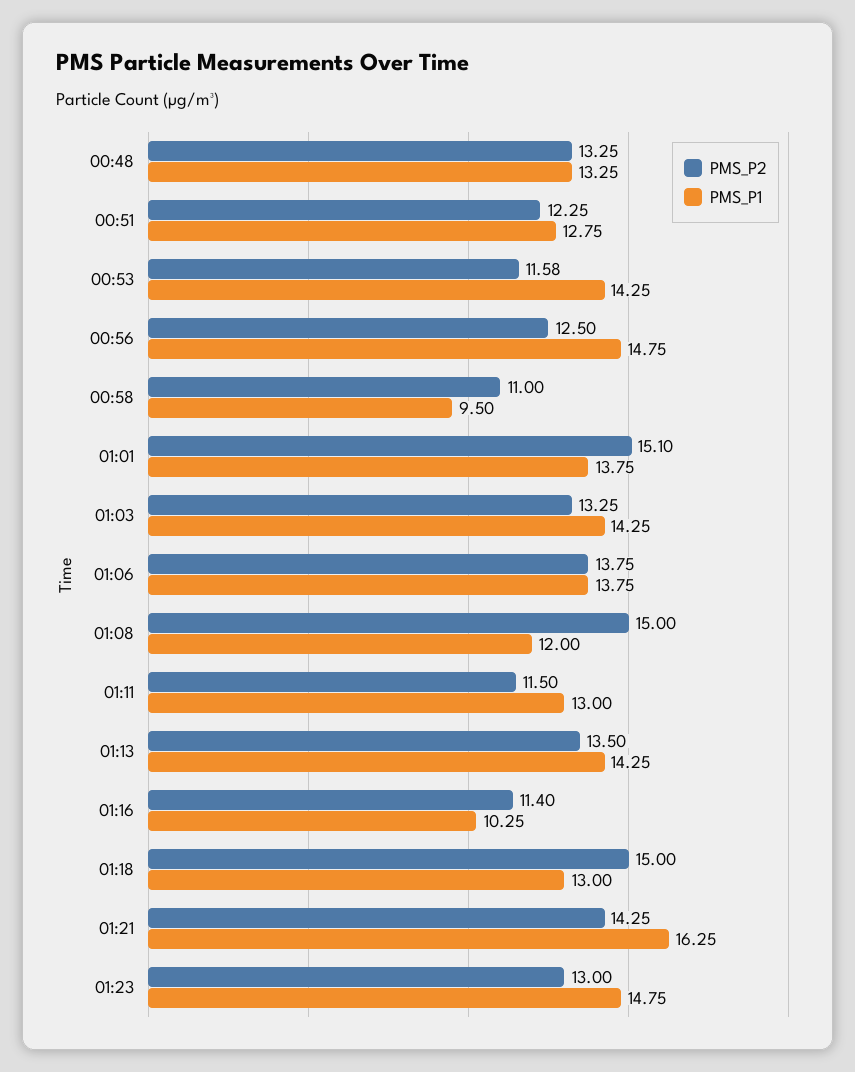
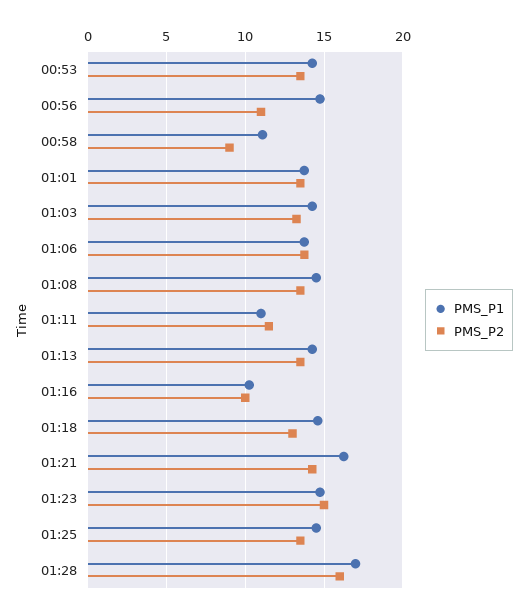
PMS_P2, 00:48: 13.25 -> none
PMS_P1, 00:48: 13.25 -> none
PMS_P2, 00:51: 12.25 -> none
PMS_P1, 00:51: 12.75 -> none
PMS_P2, 00:53: 11.58 -> 13.5
PMS_P2, 00:56: 12.5 -> 11
PMS_P2, 00:58: 11 -> 9
PMS_P1, 00:58: 9.5 -> 11
PMS_P2, 01:01: 15.1 -> 13.5
PMS_P2, 01:08: 15 -> 13.5
PMS_P1, 01:08: 12 -> 14.5
PMS_P1, 01:11: 13 -> 11
PMS_P2, 01:16: 11.4 -> 10
PMS_P2, 01:18: 15 -> 13
PMS_P1, 01:18: 13 -> 14.5
PMS_P2, 01:23: 13 -> 15
PMS_P1, 01:25: none -> 14.5
PMS_P2, 01:25: none -> 13.5
PMS_P1, 01:28: none -> 17
PMS_P2, 01:28: none -> 16

